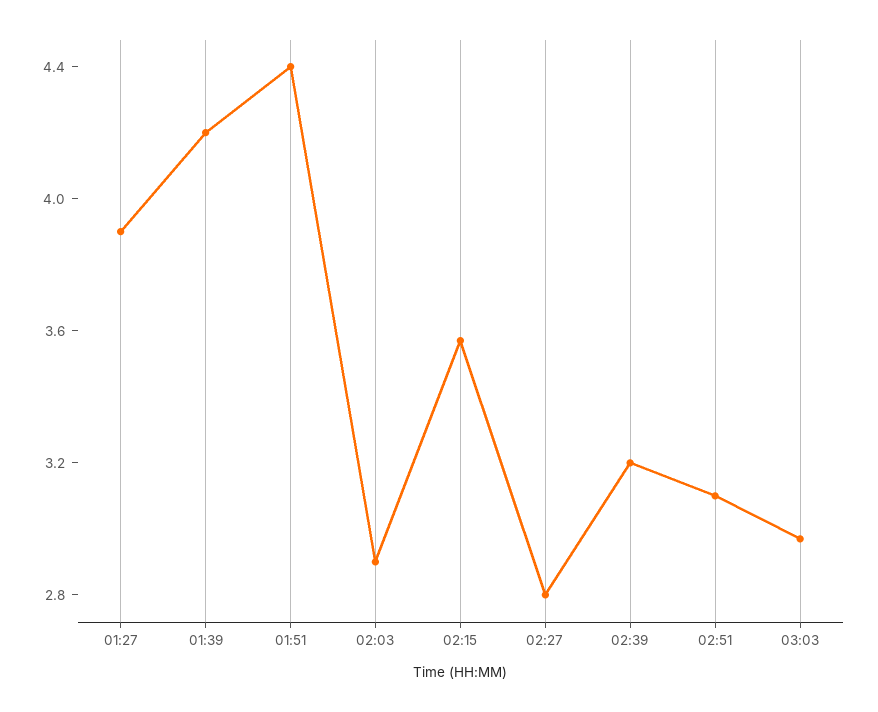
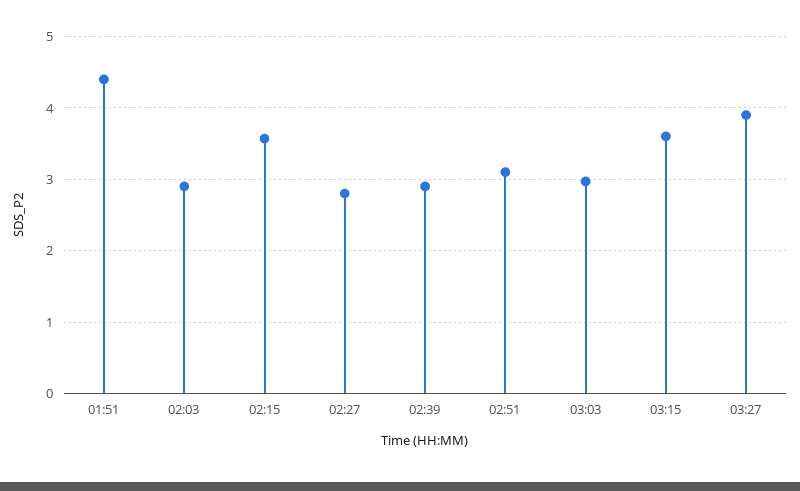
01:27: 3.9 -> none
01:39: 4.2 -> none
02:39: 3.2 -> 2.9
03:15: none -> 3.6
03:27: none -> 3.9

